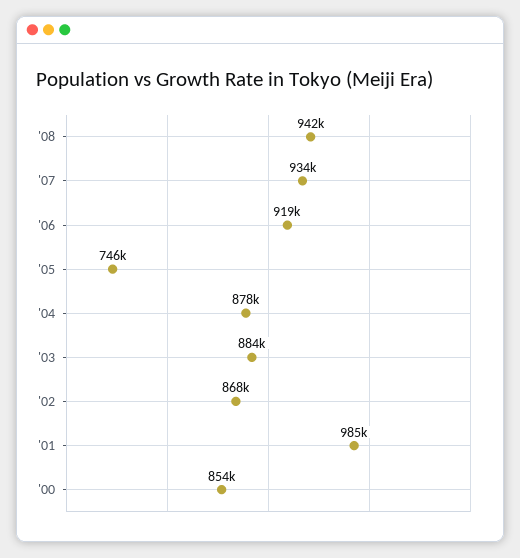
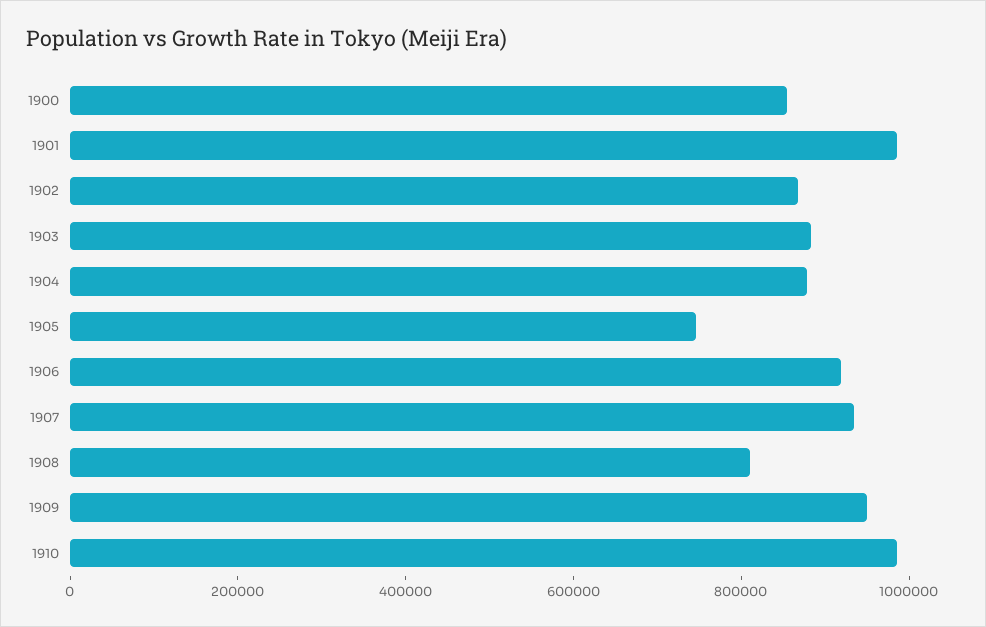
'08: 942000 -> 800000
1909: none -> 950000
1910: none -> 1000000

